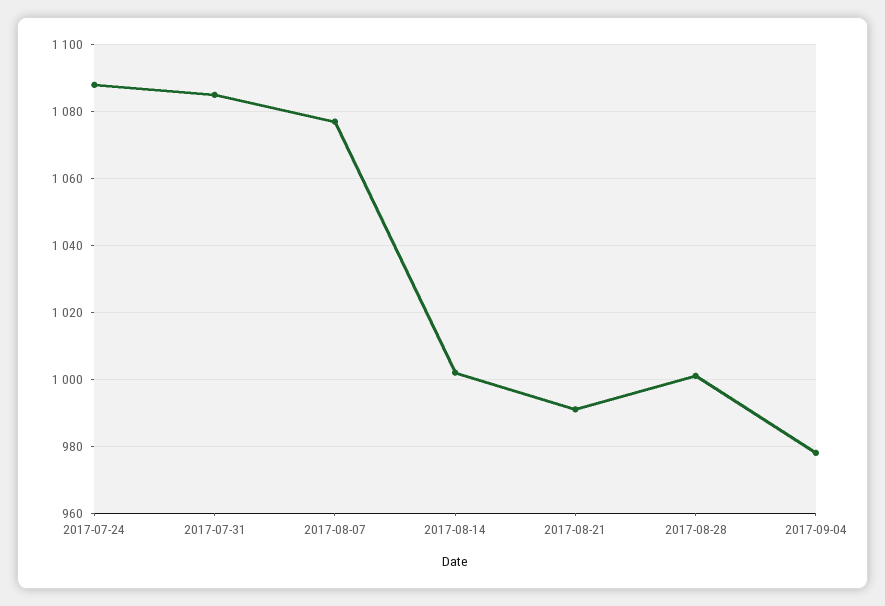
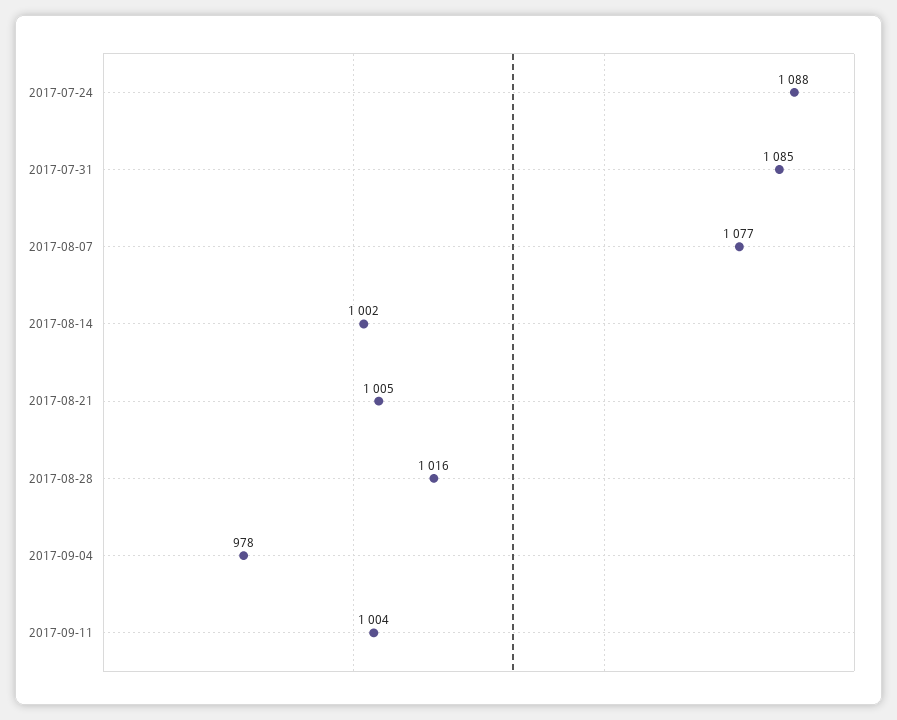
2017-08-21: 990 -> 1005
2017-08-28: 1000 -> 1016
2017-09-11: none -> 1004

